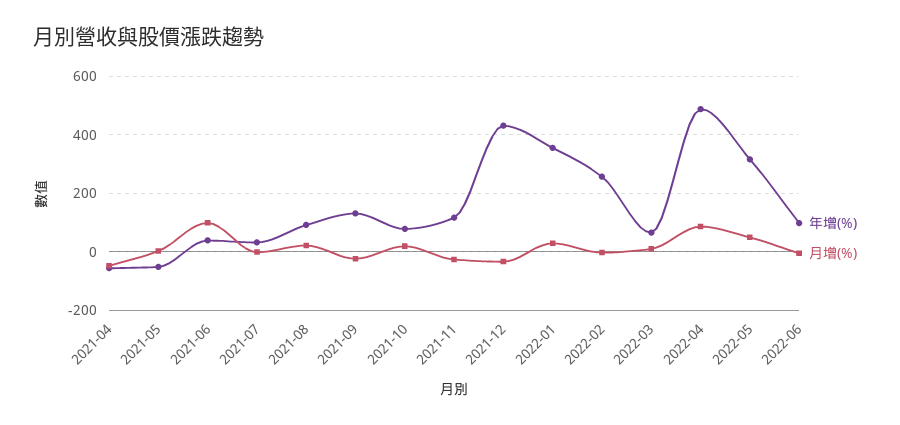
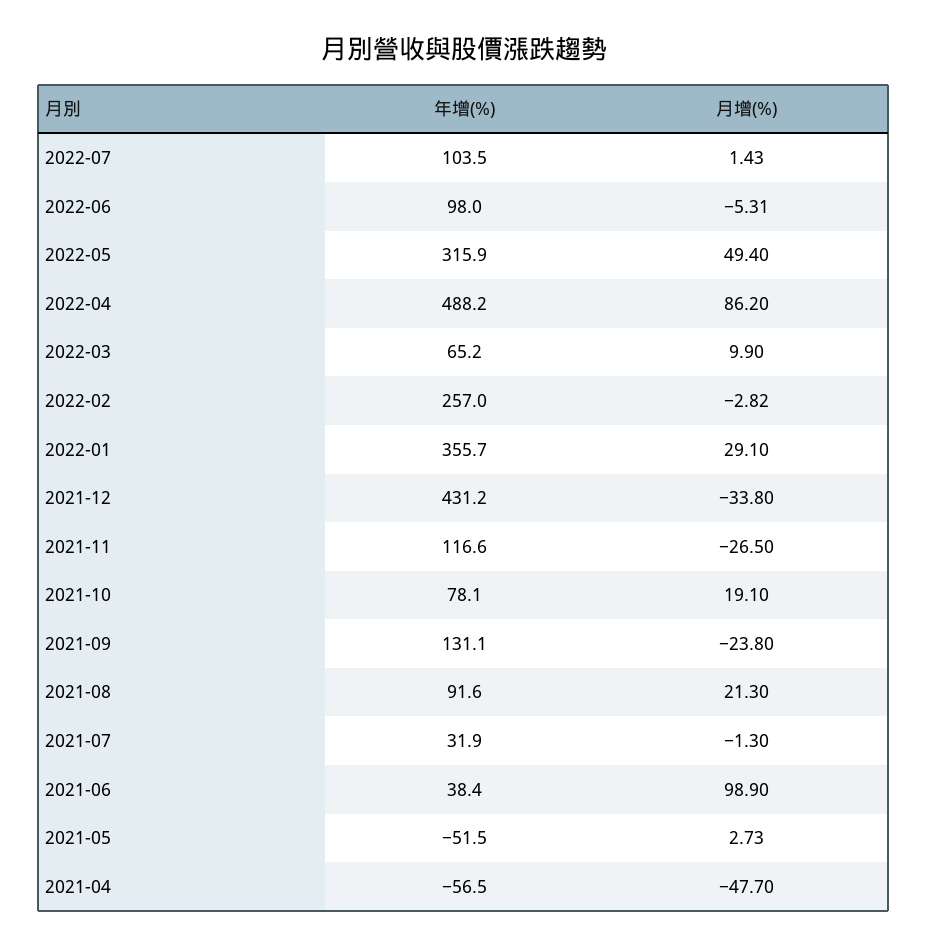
年增(%), 2022-07: none -> 103.5
月增(%), 2022-07: none -> 1.43

